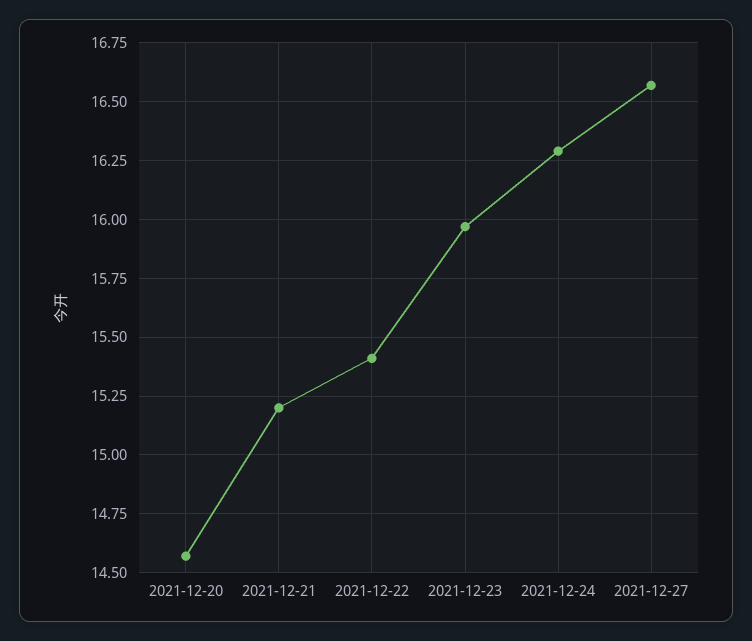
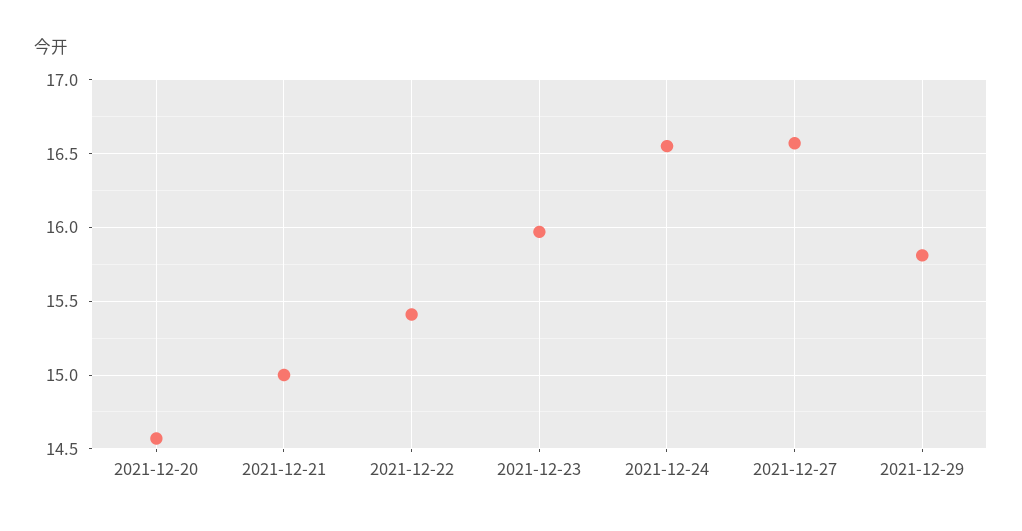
2021-12-21: 15.2 -> 15
2021-12-24: 16.3 -> 16.55
2021-12-29: none -> 15.8

